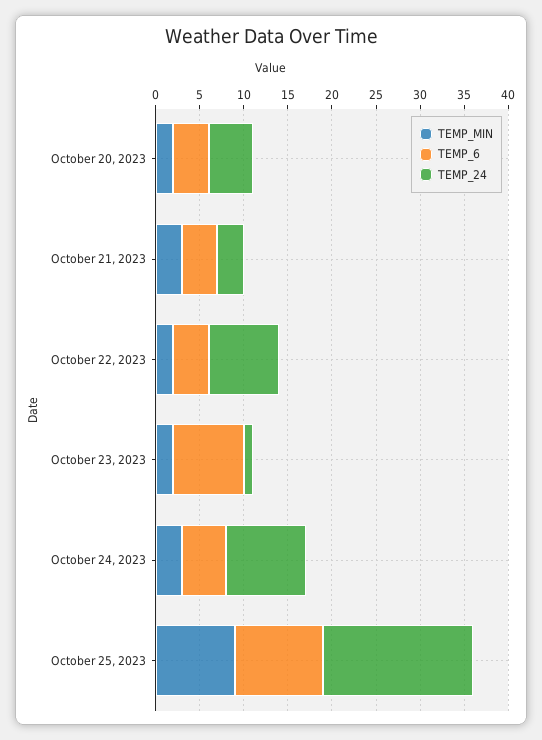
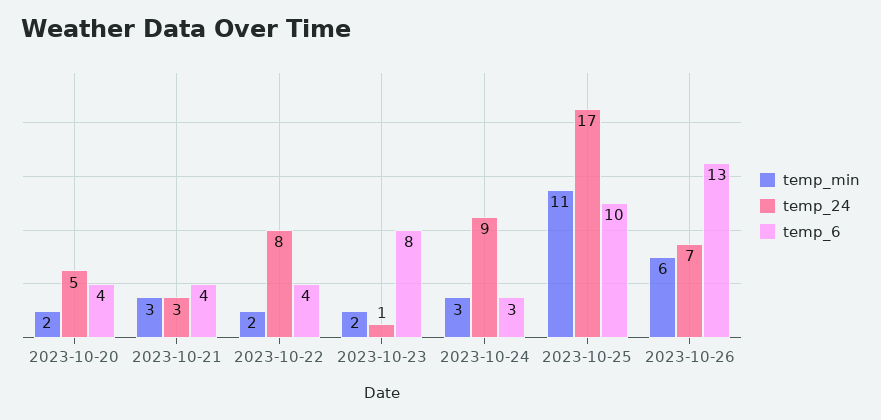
TEMP_6, October 24, 2023: 5 -> 3
TEMP_MIN, October 25, 2023: 9 -> 11
TEMP_MIN, 2023-10-26: none -> 6
TEMP_24, 2023-10-26: none -> 7
TEMP_6, 2023-10-26: none -> 13

